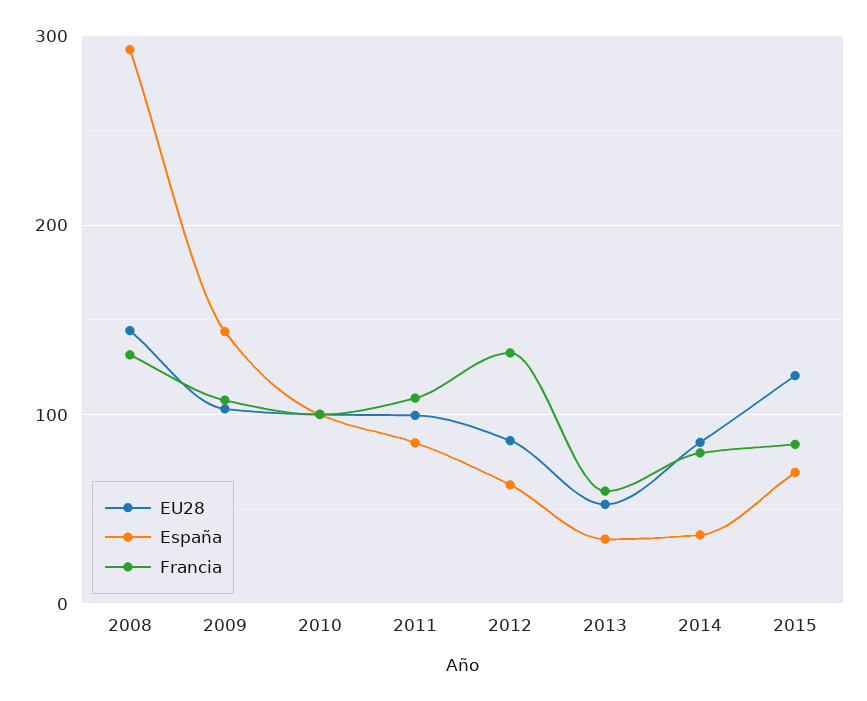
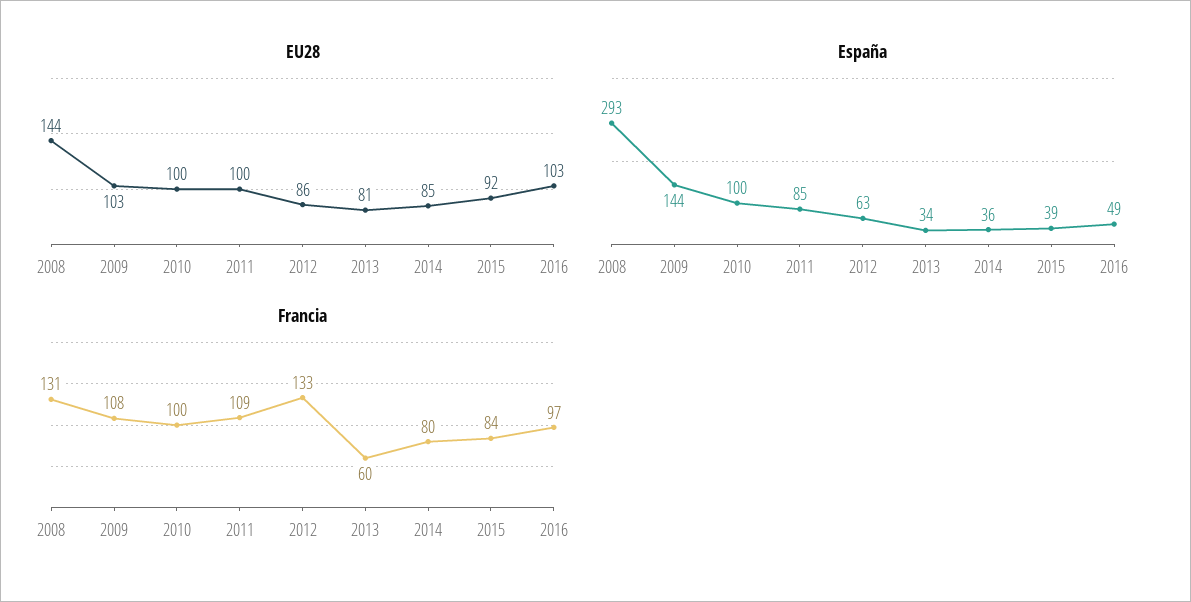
EU28, 2013: 50 -> 81
EU28, 2015: 120 -> 92
España, 2015: 70 -> 39
EU28, 2016: none -> 103
España, 2016: none -> 49
Francia, 2016: none -> 97

